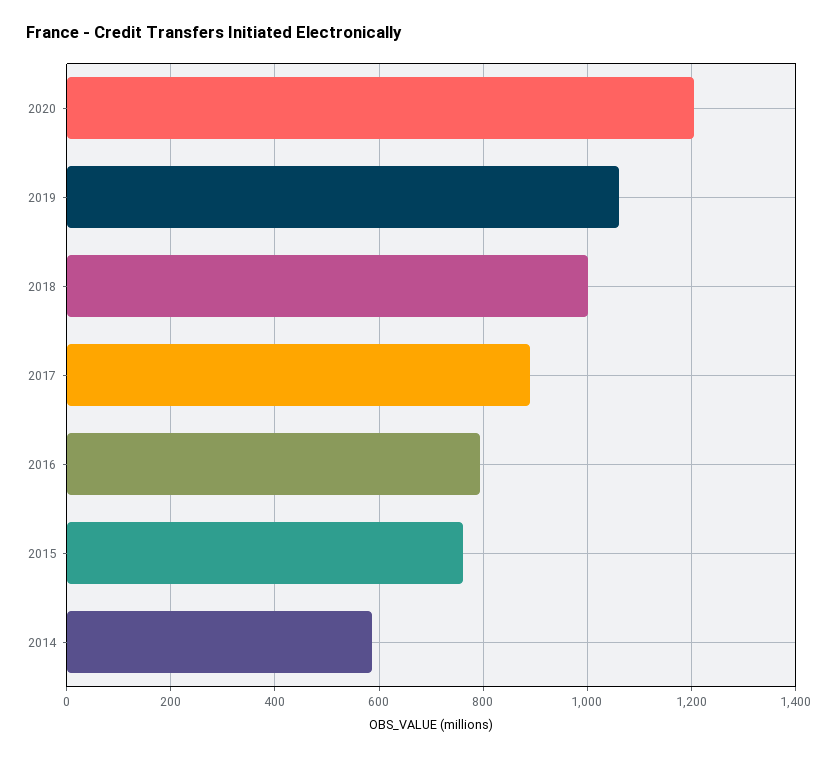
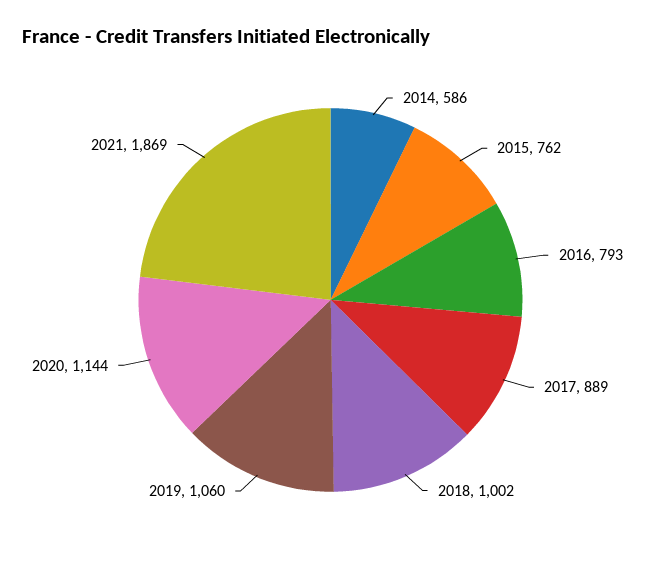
2020: 1200 -> 1144
2021: none -> 1869

